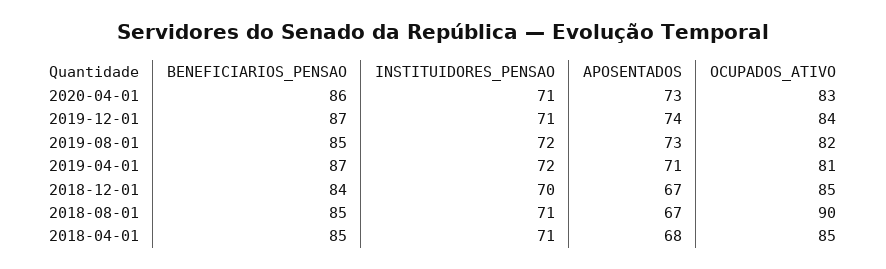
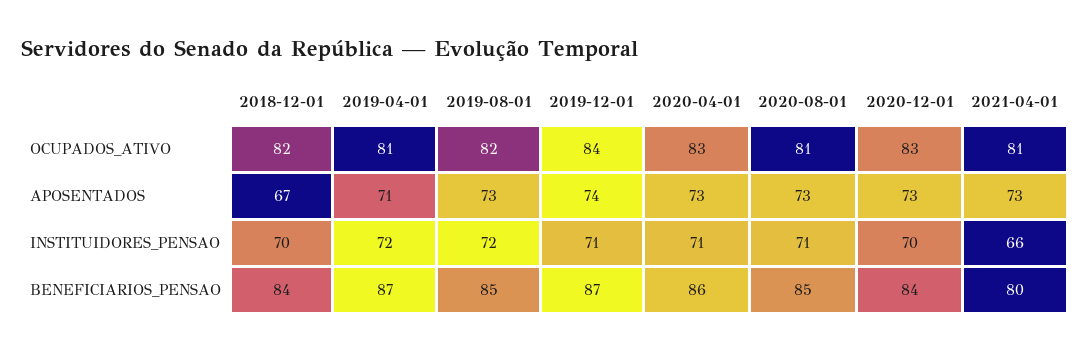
OCUPADOS_ATIVO, 2018-12-01: 85 -> 82
BENEFICIARIOS_PENSAO, 2018-08-01: 85 -> none
INSTITUIDORES_PENSAO, 2018-08-01: 71 -> none
APOSENTADOS, 2018-08-01: 67 -> none
OCUPADOS_ATIVO, 2018-08-01: 90 -> none
BENEFICIARIOS_PENSAO, 2018-04-01: 85 -> none
INSTITUIDORES_PENSAO, 2018-04-01: 71 -> none
APOSENTADOS, 2018-04-01: 68 -> none
OCUPADOS_ATIVO, 2018-04-01: 85 -> none
OCUPADOS_ATIVO, 2020-08-01: none -> 81
OCUPADOS_ATIVO, 2020-12-01: none -> 83
OCUPADOS_ATIVO, 2021-04-01: none -> 81
APOSENTADOS, 2020-08-01: none -> 73
APOSENTADOS, 2020-12-01: none -> 73
APOSENTADOS, 2021-04-01: none -> 73
INSTITUIDORES_PENSAO, 2020-08-01: none -> 71
INSTITUIDORES_PENSAO, 2020-12-01: none -> 70
INSTITUIDORES_PENSAO, 2021-04-01: none -> 66
BENEFICIARIOS_PENSAO, 2020-08-01: none -> 85
BENEFICIARIOS_PENSAO, 2020-12-01: none -> 84
BENEFICIARIOS_PENSAO, 2021-04-01: none -> 80

